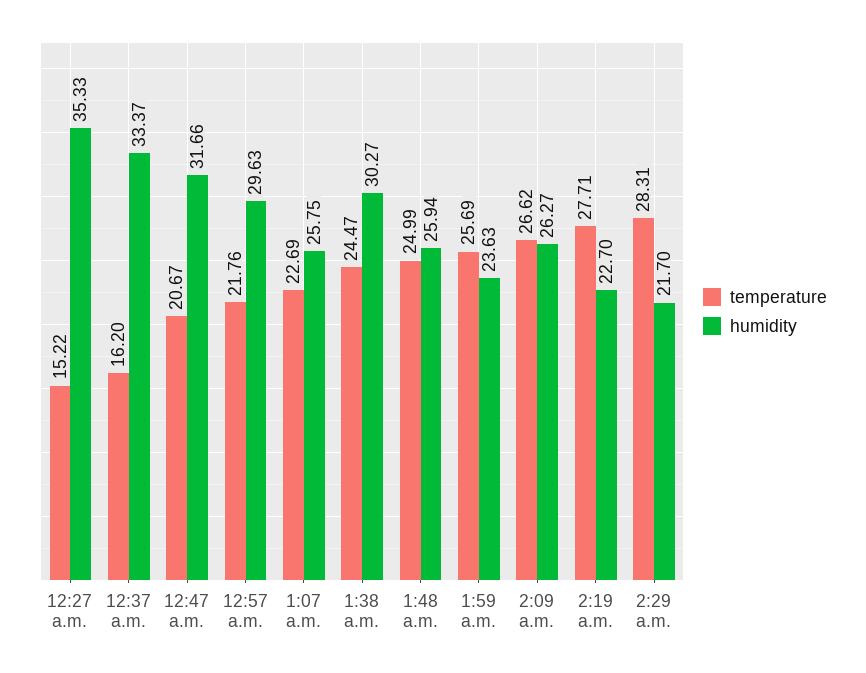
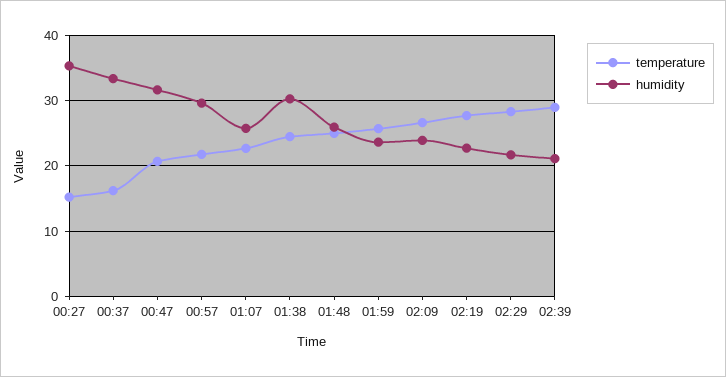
humidity, 2:09 a.m.: 26.27 -> 24
temperature, 02:39: none -> 29
humidity, 02:39: none -> 21

